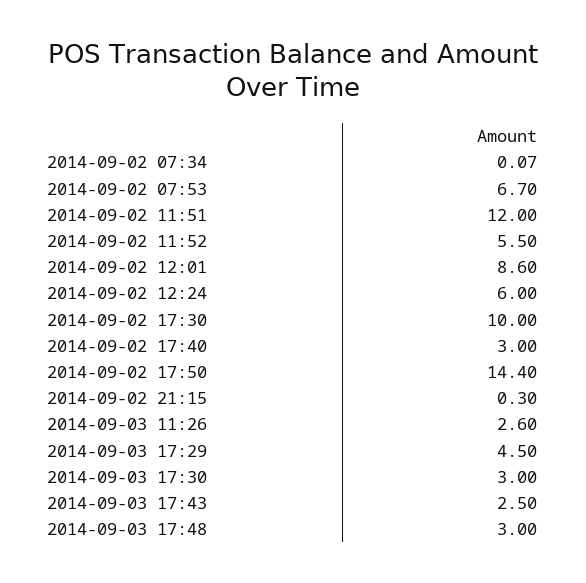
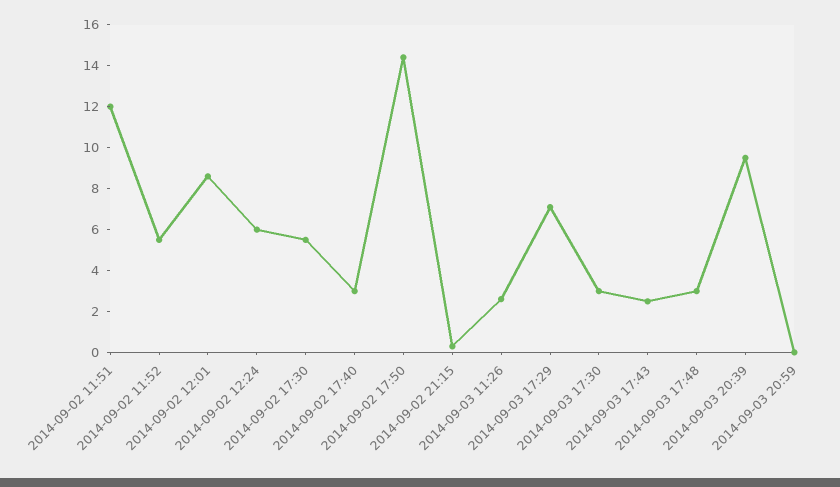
2014-09-02 07:34: 0.07 -> none
2014-09-02 07:53: 6.7 -> none
2014-09-02 17:30: 10 -> 5.5
2014-09-03 17:29: 4.5 -> 7
2014-09-03 20:39: none -> 9.5
2014-09-03 20:59: none -> 0

